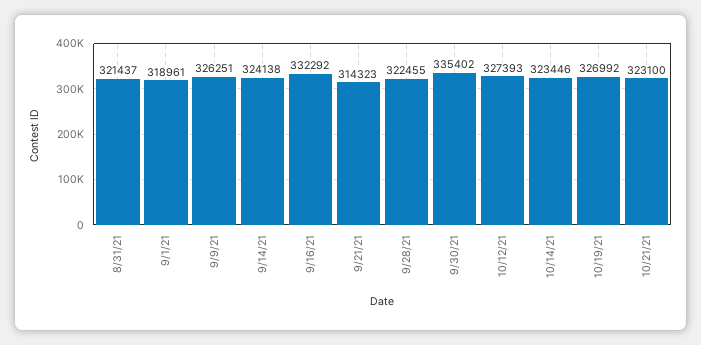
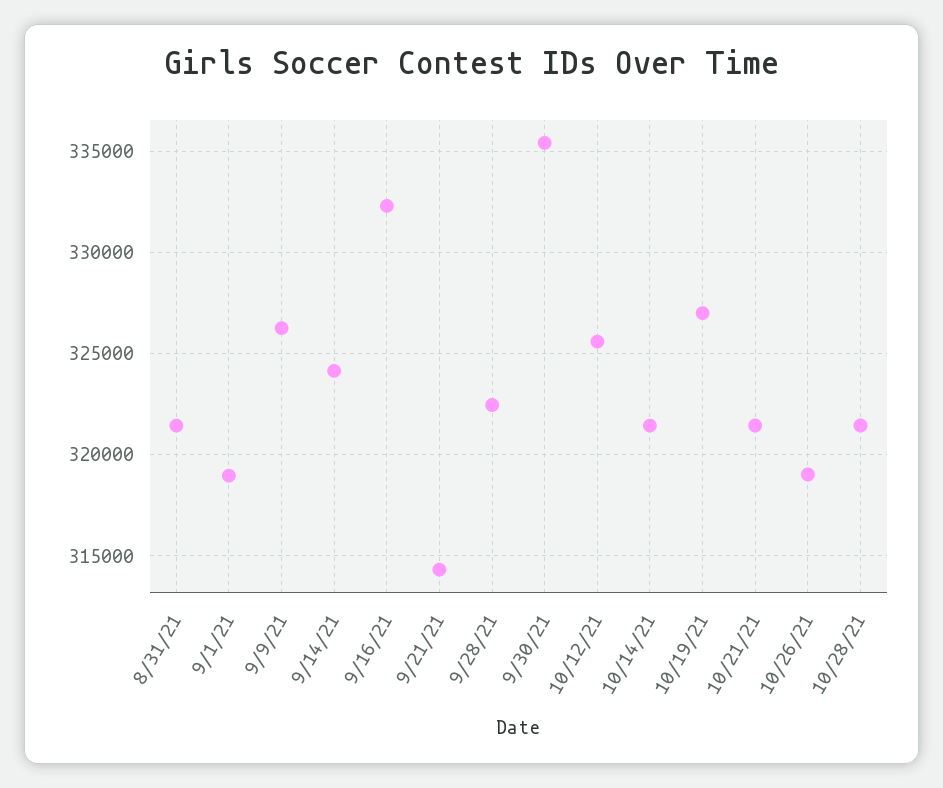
10/12/21: 327393 -> 325500
10/14/21: 323446 -> 321500
10/21/21: 323100 -> 321500
10/26/21: none -> 319000
10/28/21: none -> 321500

